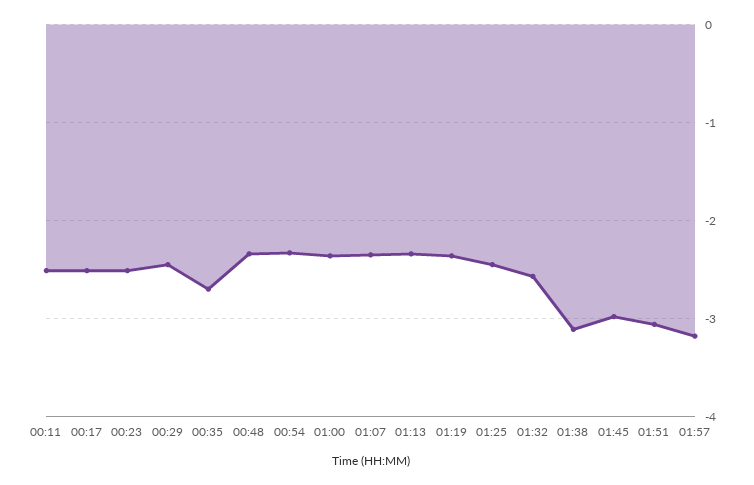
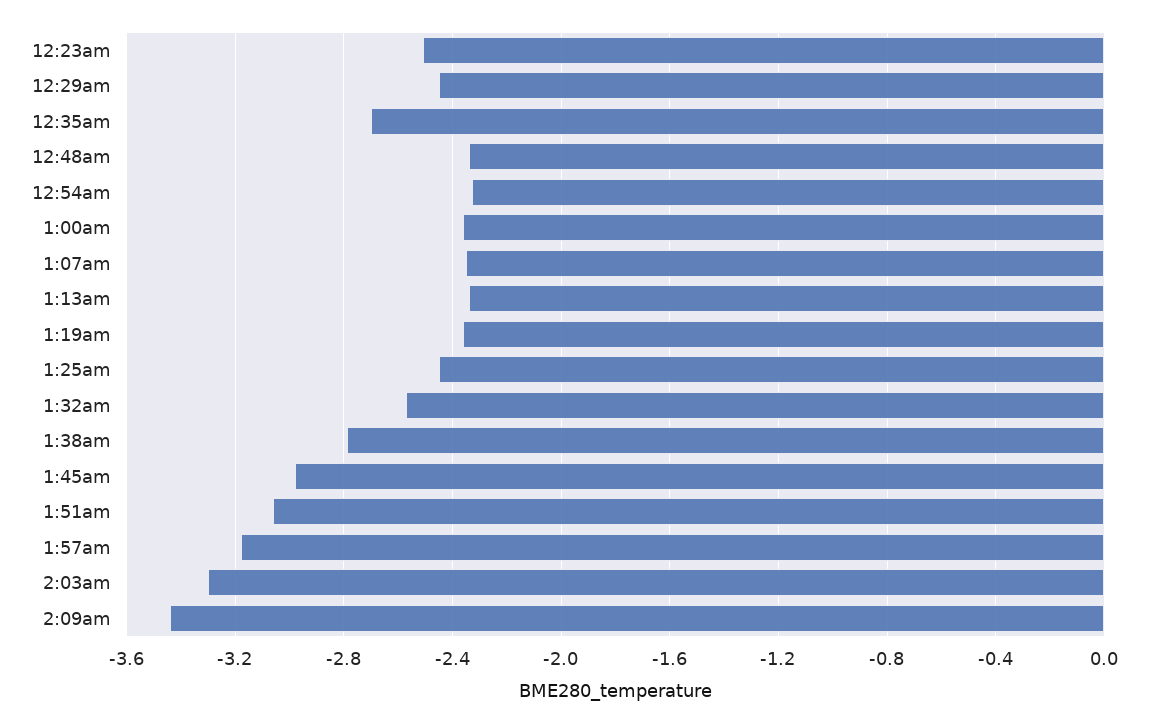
00:11: -2.5 -> none
00:17: -2.5 -> none
01:38: -3.1 -> -2.8
2:03am: none -> -3.3
2:09am: none -> -3.45

